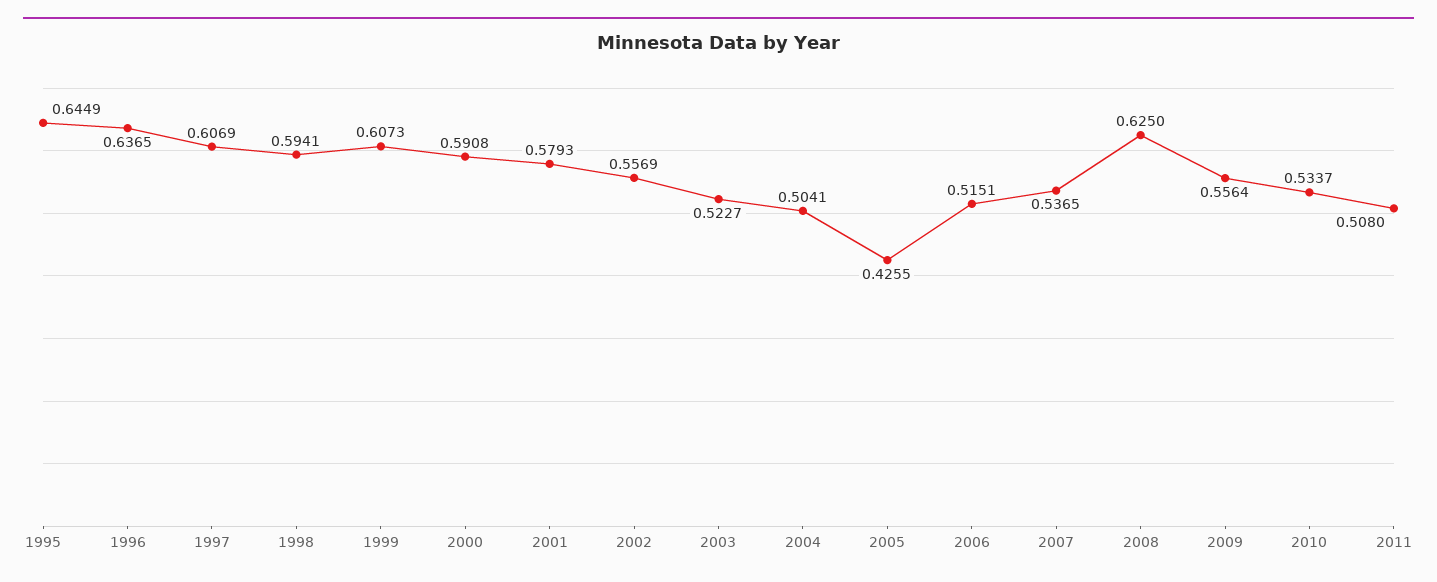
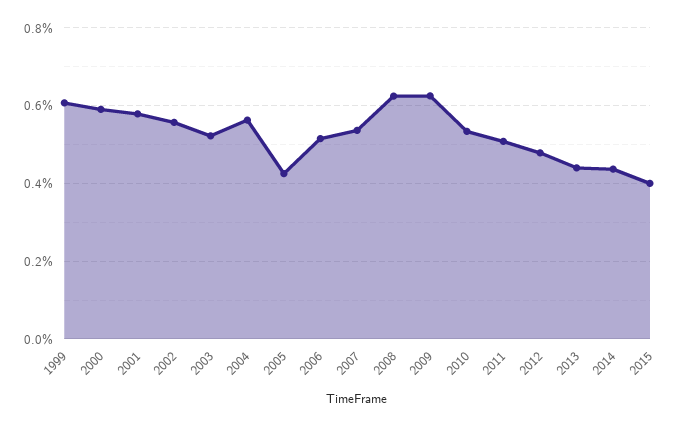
1995: 0.6449 -> none
1996: 0.6365 -> none
1997: 0.6069 -> none
1998: 0.5941 -> none
2004: 0.5041 -> 0.56
2009: 0.5564 -> 0.62
2012: none -> 0.48
2013: none -> 0.44
2014: none -> 0.44
2015: none -> 0.4

